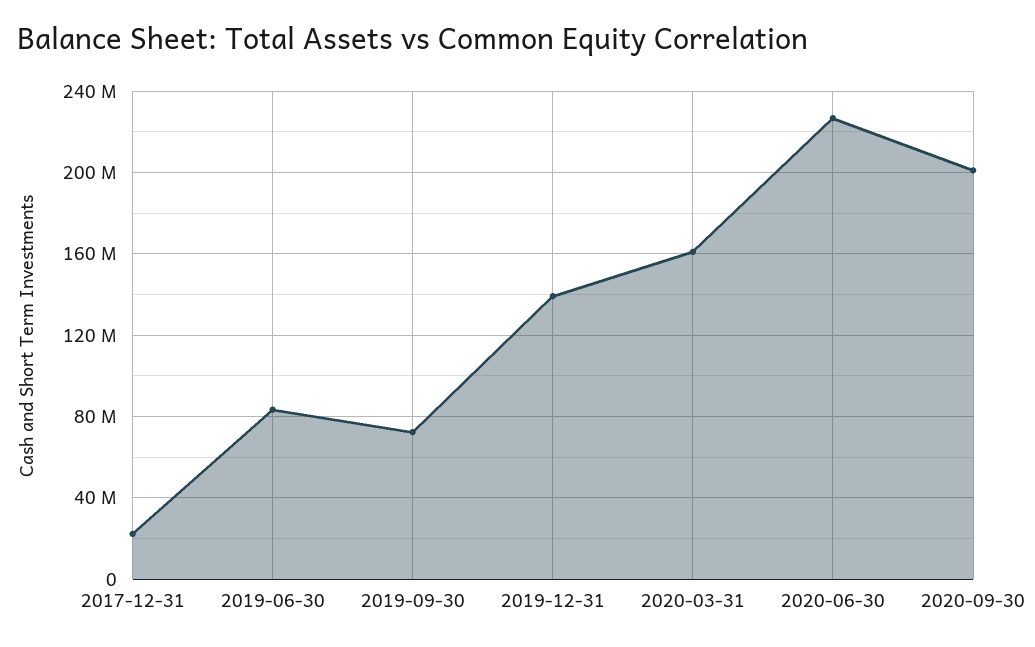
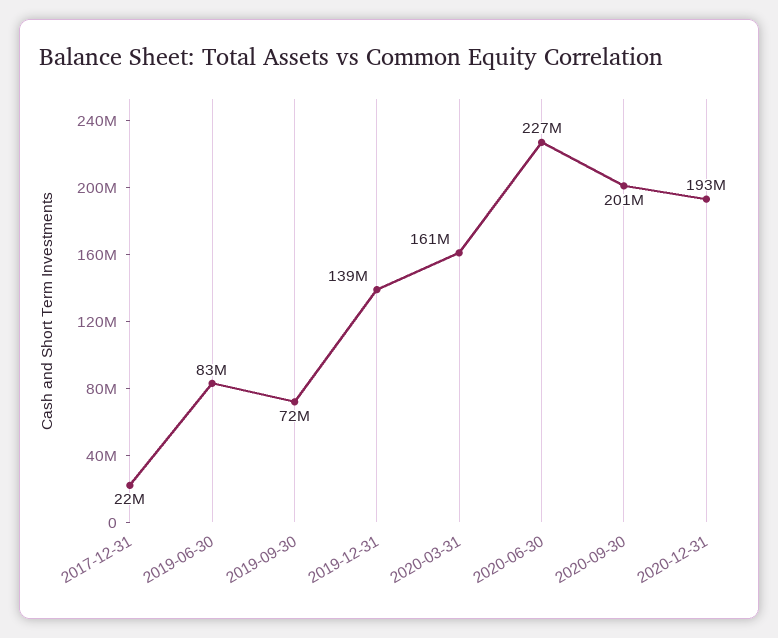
2020-12-31: none -> 193000000

